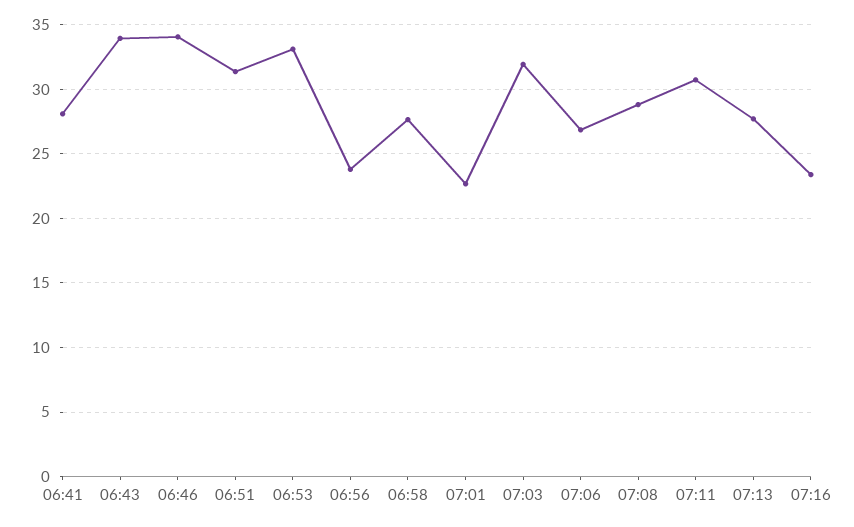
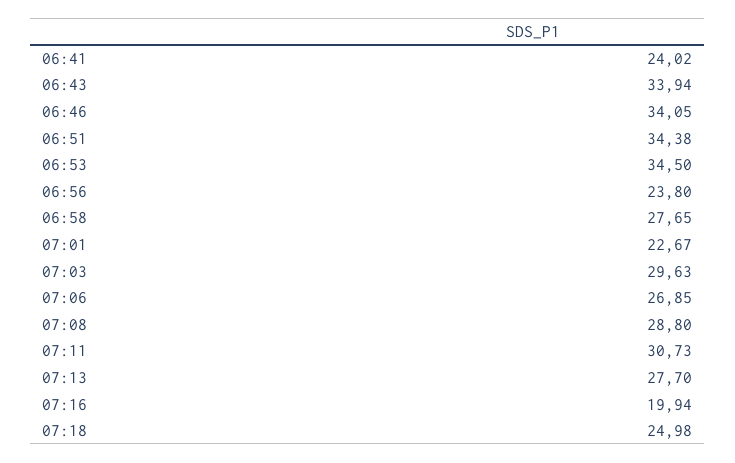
06:41: 28 -> 24.02
06:51: 31.5 -> 34.38
06:53: 33 -> 34.5
07:03: 32 -> 29.63
07:16: 23.5 -> 19.94
07:18: none -> 24.98

